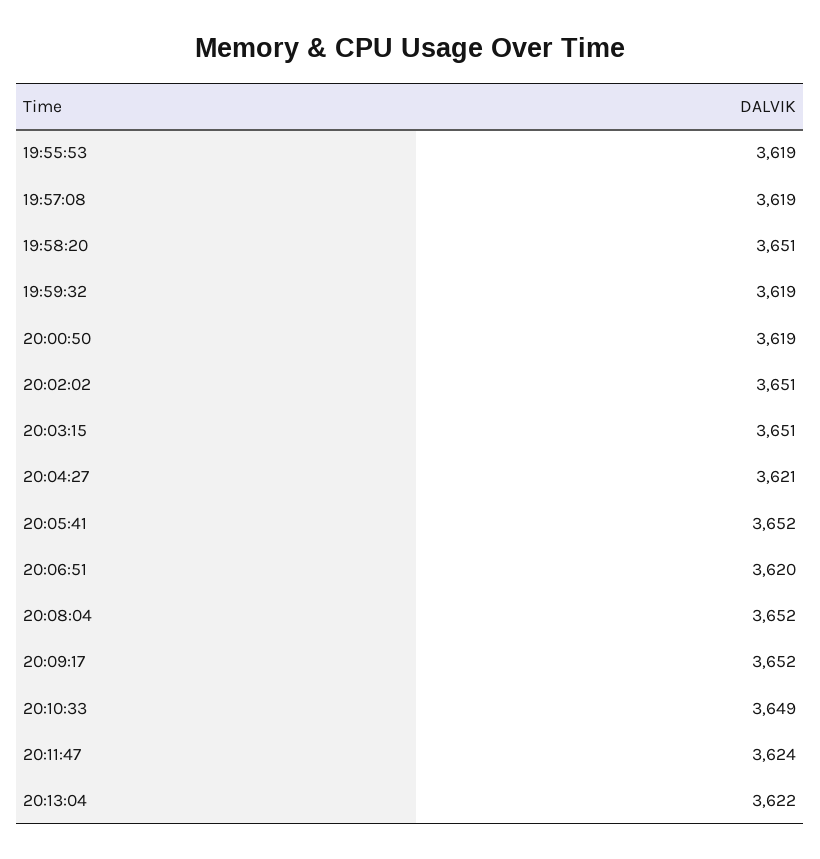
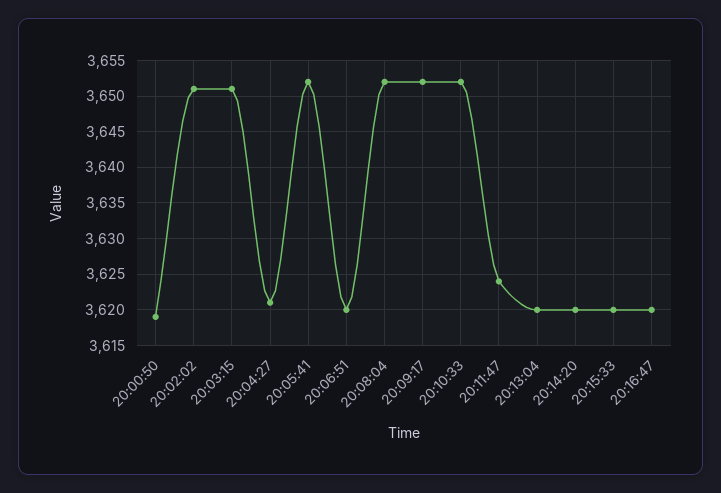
19:55:53: 3619 -> none
19:57:08: 3619 -> none
19:58:20: 3651 -> none
19:59:32: 3619 -> none
20:10:33: 3649 -> 3652
20:13:04: 3622 -> 3620
20:14:20: none -> 3620
20:15:33: none -> 3620
20:16:47: none -> 3620

